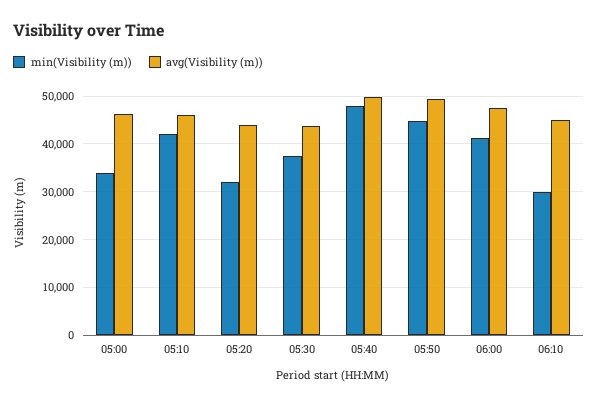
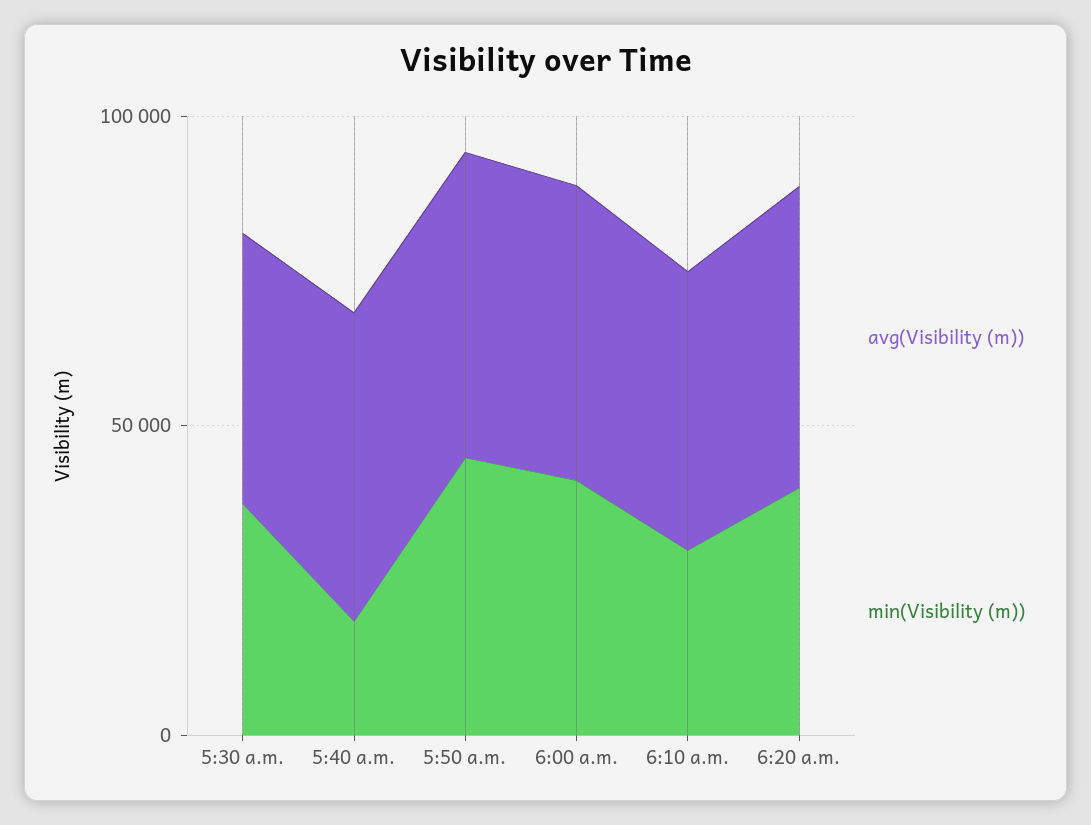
min(Visibility (m)), 05:00: 34000 -> none
avg(Visibility (m)), 05:00: 46000 -> none
min(Visibility (m)), 05:10: 42000 -> none
avg(Visibility (m)), 05:10: 46000 -> none
min(Visibility (m)), 05:20: 32000 -> none
avg(Visibility (m)), 05:20: 44000 -> none
min(Visibility (m)), 05:40: 48000 -> 20000
avg(Visibility (m)), 6:20 a.m.: none -> 50000
min(Visibility (m)), 6:20 a.m.: none -> 40000

